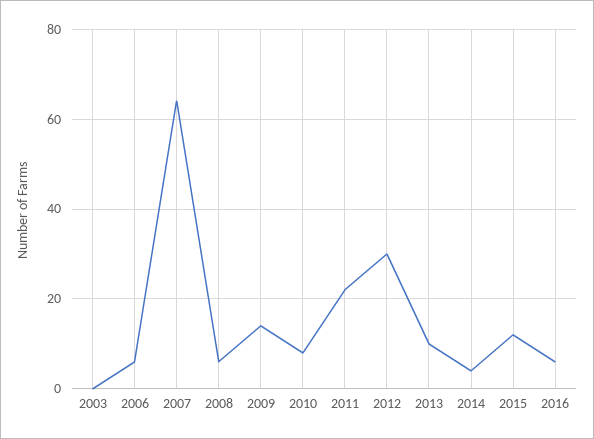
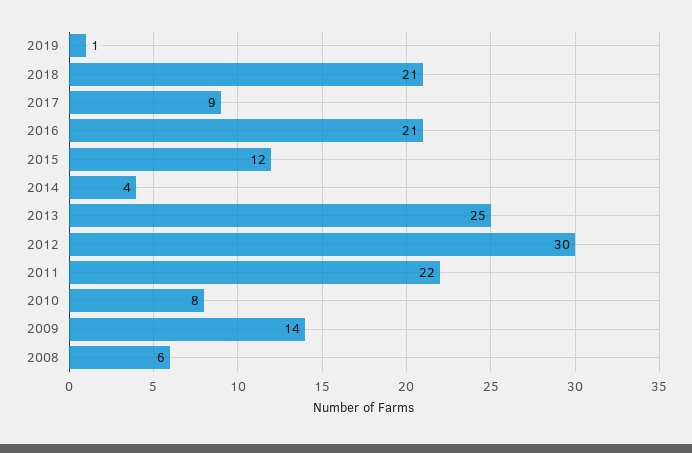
2003: 0 -> none
2006: 5 -> none
2007: 65 -> none
2013: 10 -> 25
2016: 5 -> 21
2019: none -> 1
2018: none -> 21
2017: none -> 9

